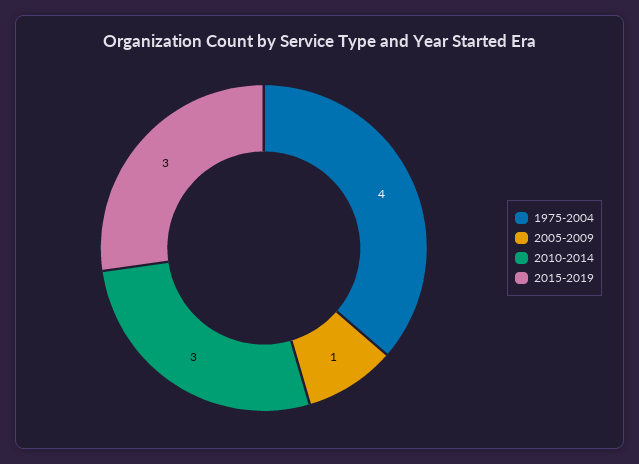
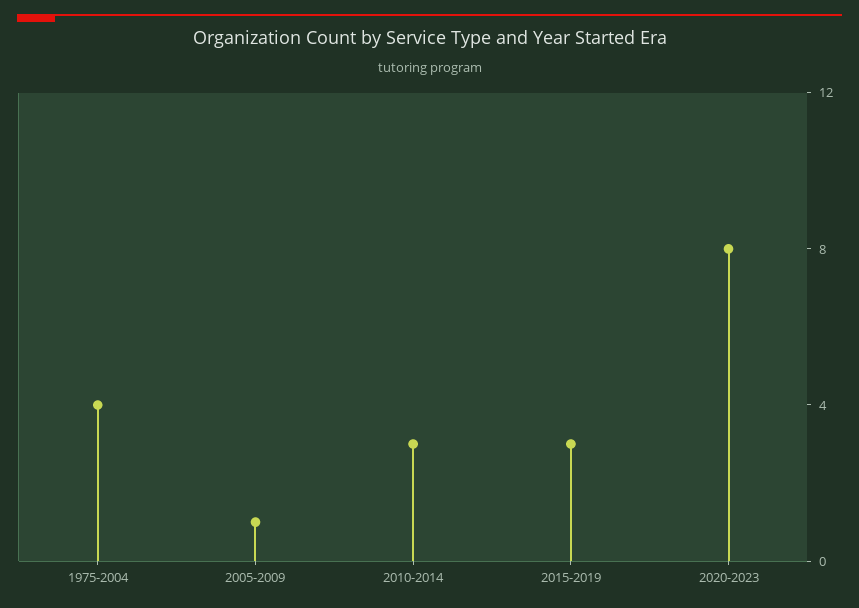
2020-2023: none -> 8

